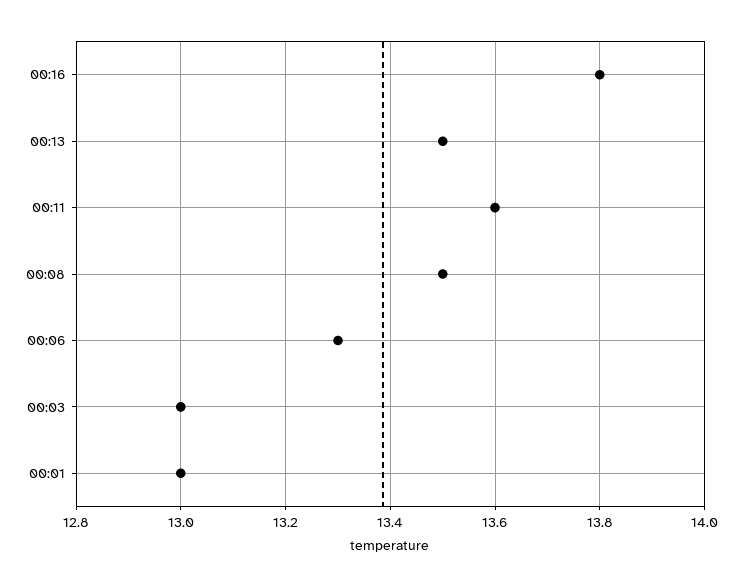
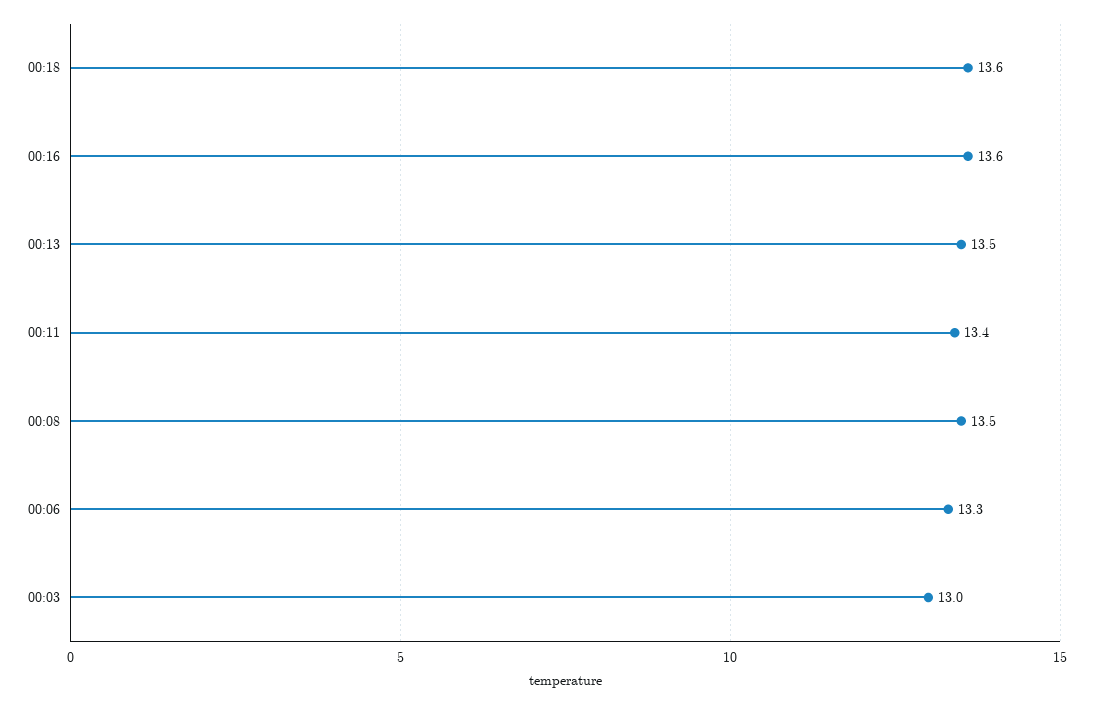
00:16: 13.8 -> 13.6
00:11: 13.6 -> 13.4
00:01: 13 -> none
00:18: none -> 13.6

